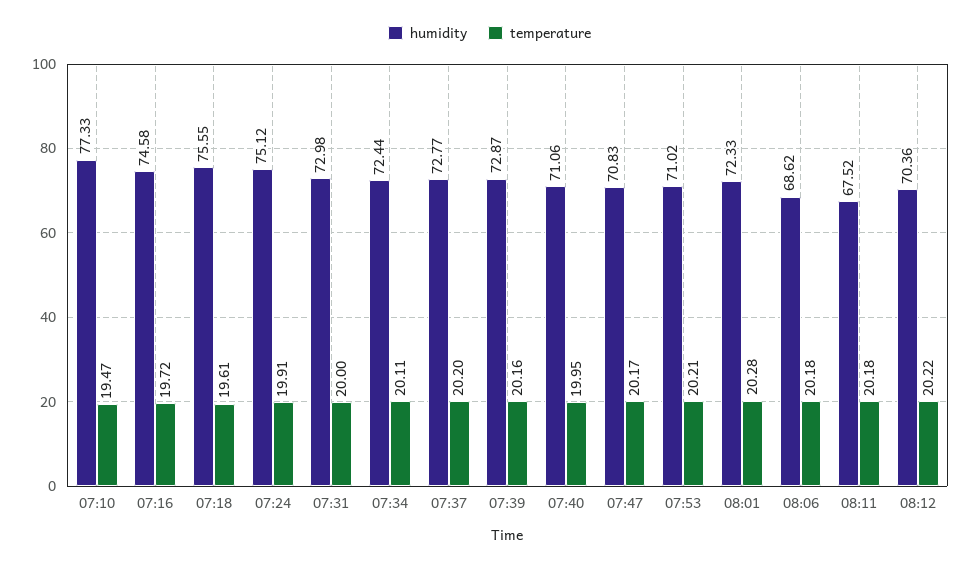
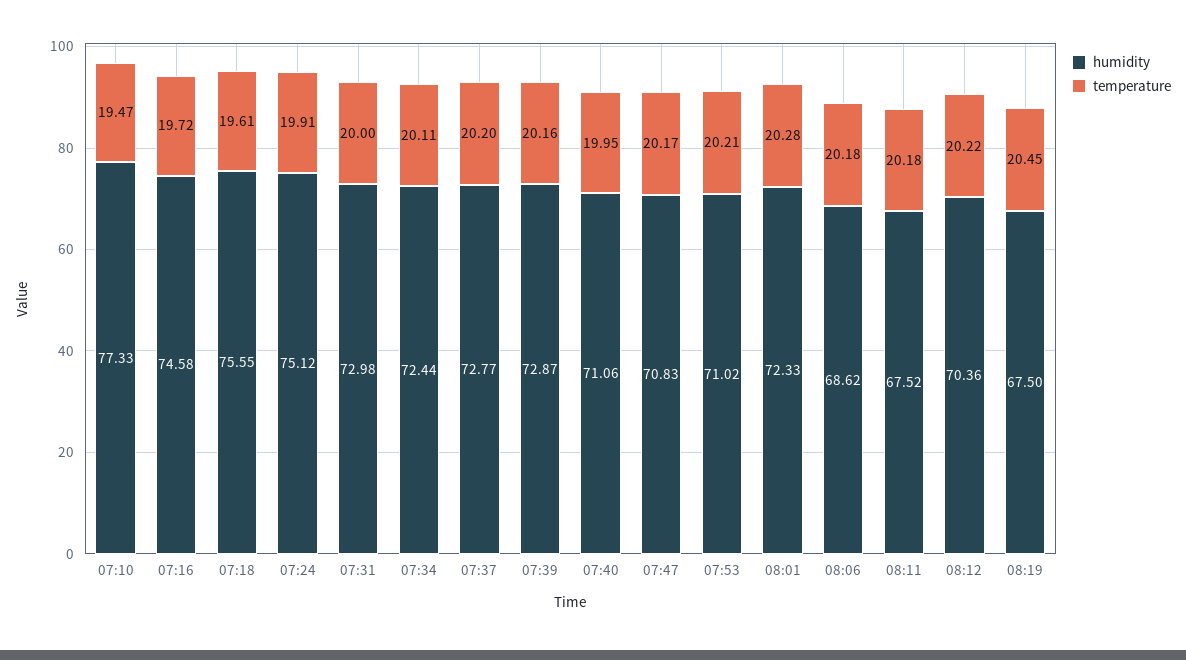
humidity, 08:19: none -> 67.5
temperature, 08:19: none -> 20.45

